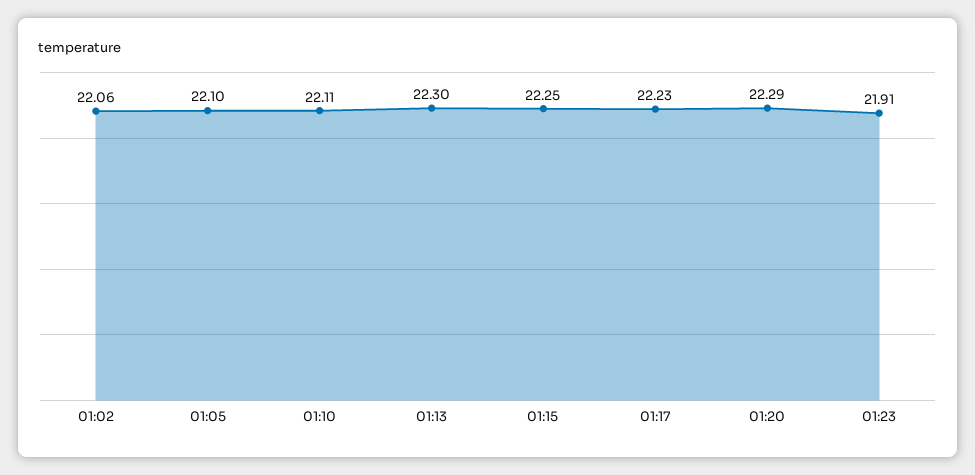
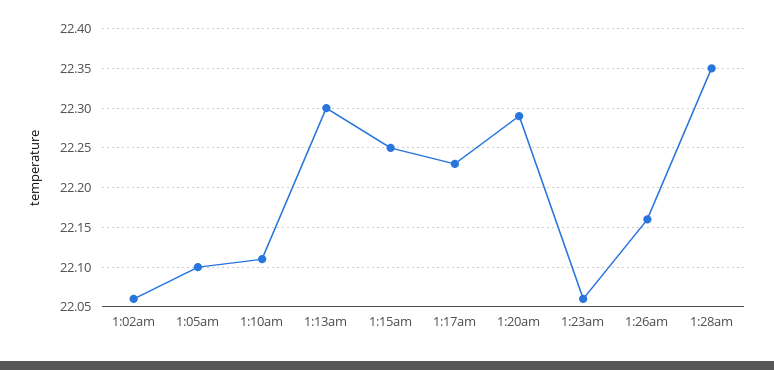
01:23: 21.91 -> 22.06
1:26am: none -> 22.16
1:28am: none -> 22.35

